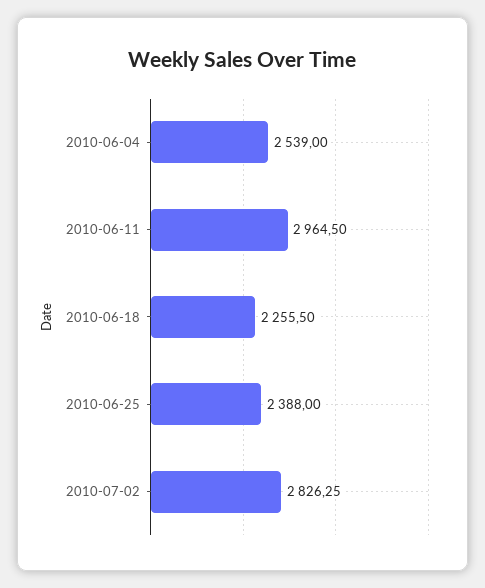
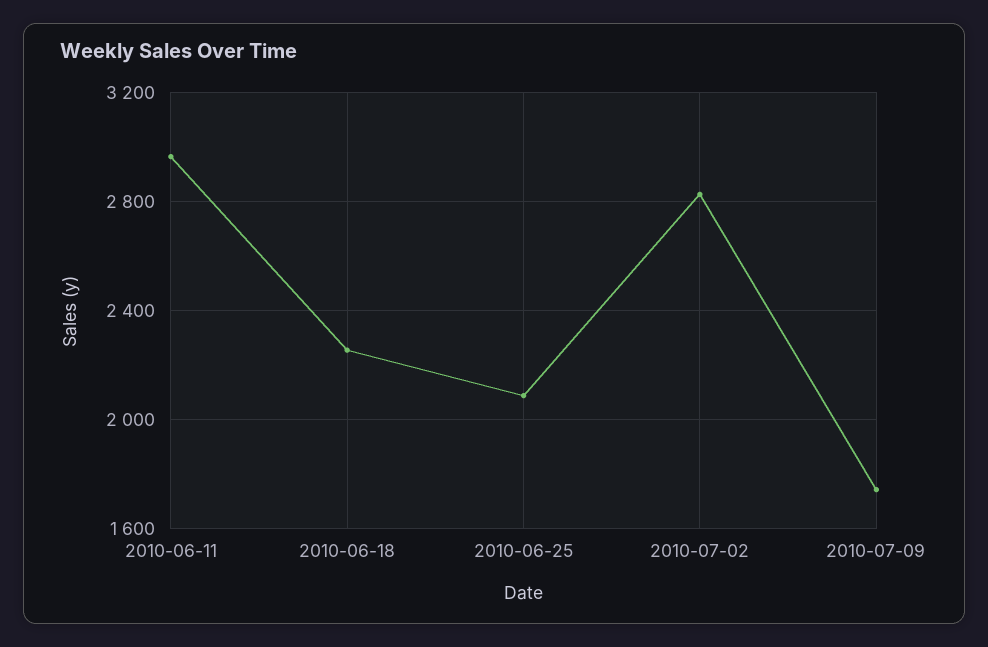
2010-06-04: 2539 -> none
2010-06-25: 2388 -> 2100
2010-07-09: none -> 1750

